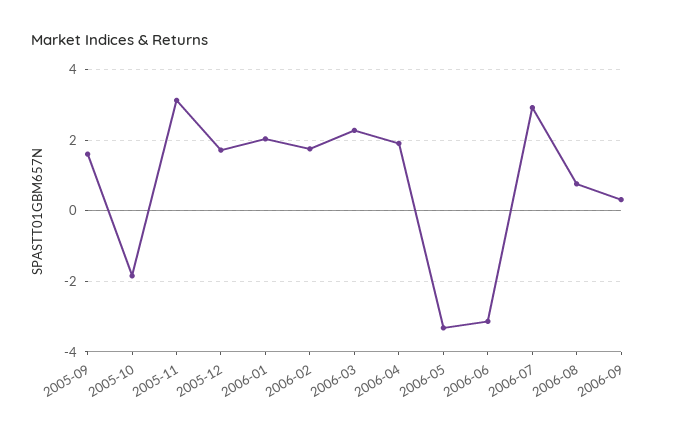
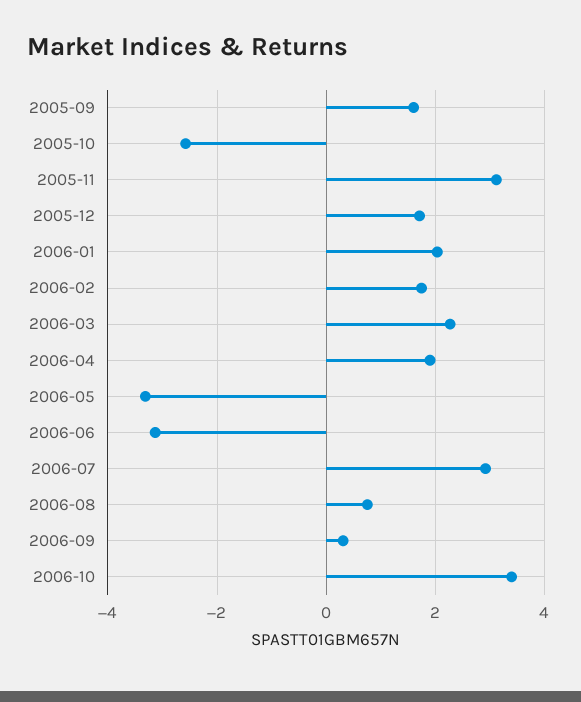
2005-10: -1.8 -> -2.6
2006-10: none -> 3.4

